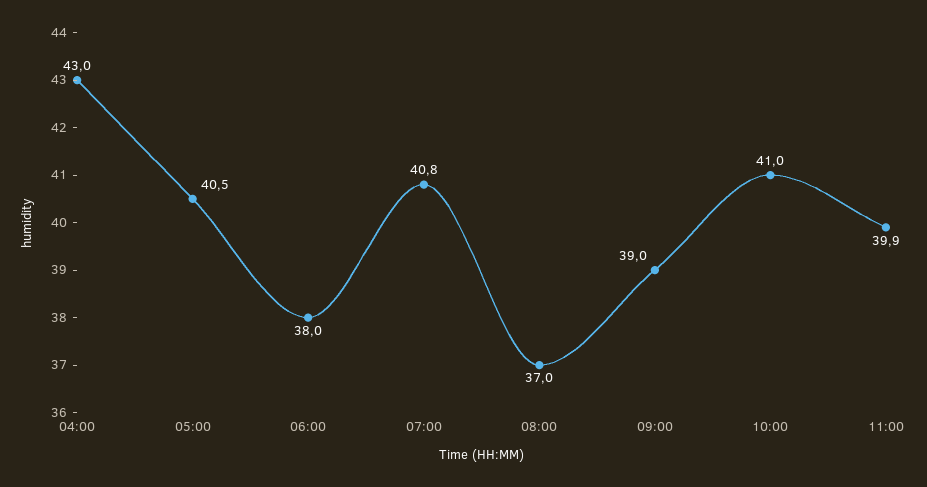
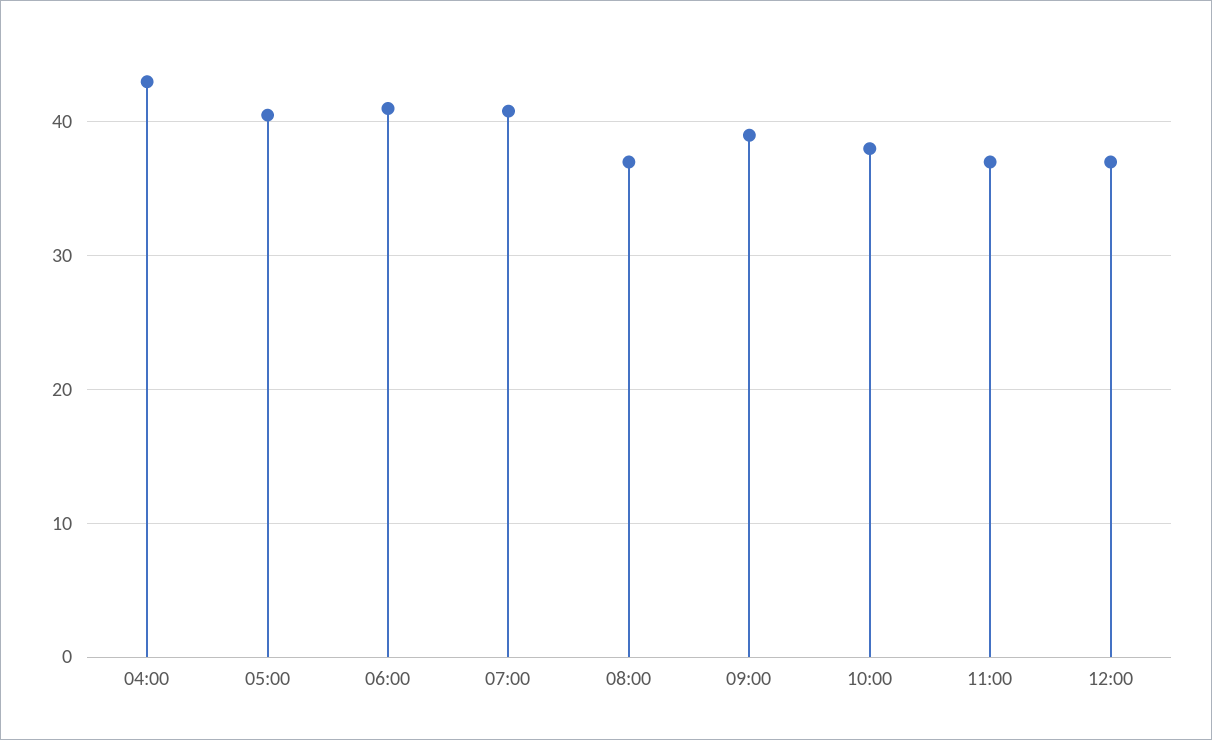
06:00: 38 -> 41
10:00: 41 -> 38
11:00: 39.9 -> 37
12:00: none -> 37

